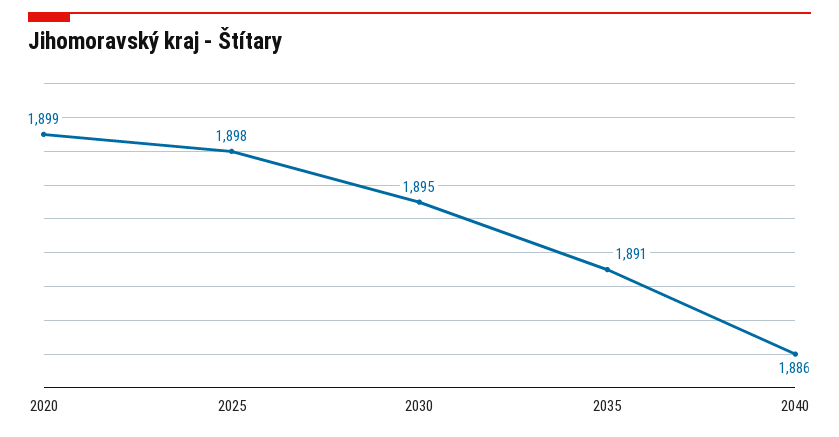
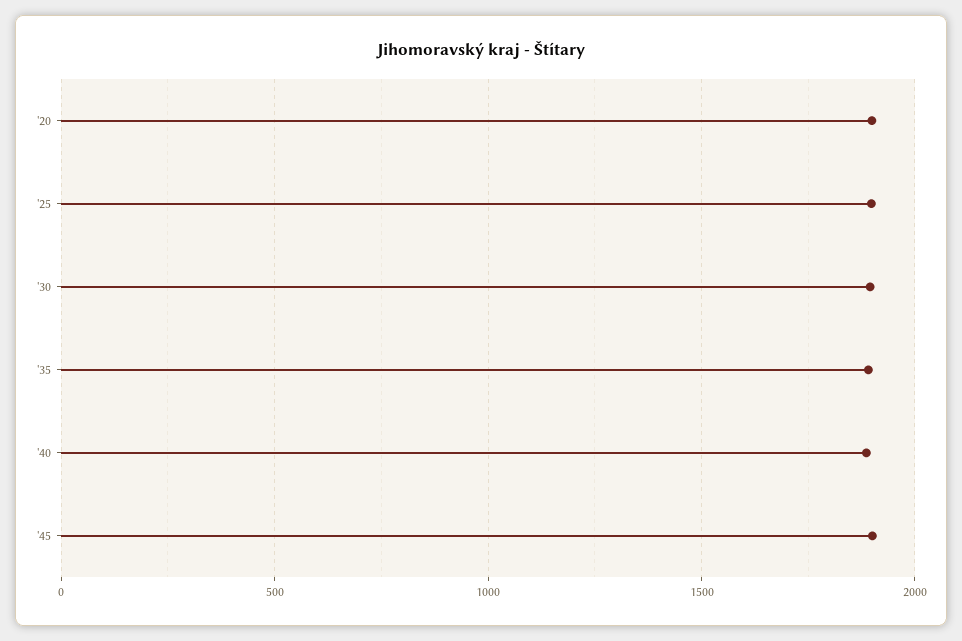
'45: none -> 1900

